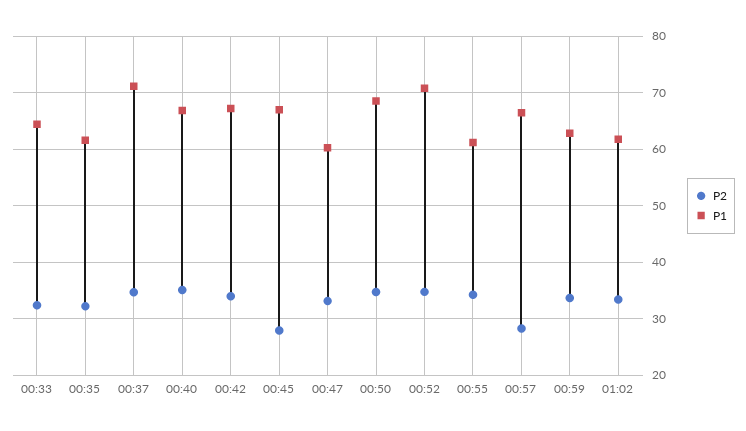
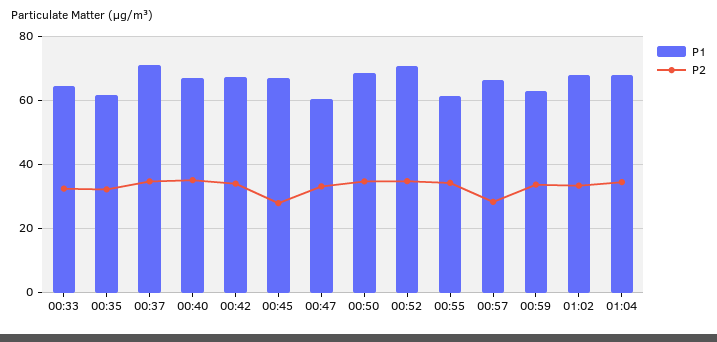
P1, 01:02: 62 -> 68
P1, 01:04: none -> 68
P2, 01:04: none -> 34

